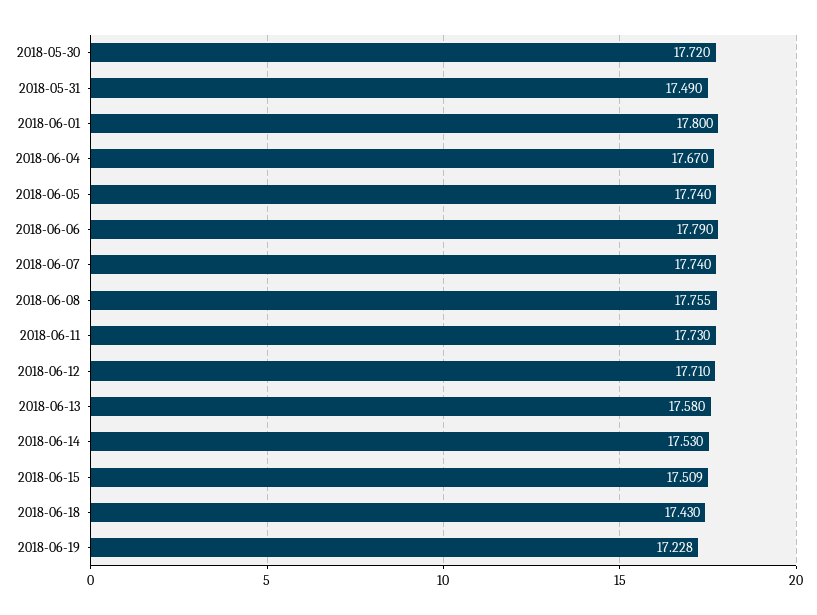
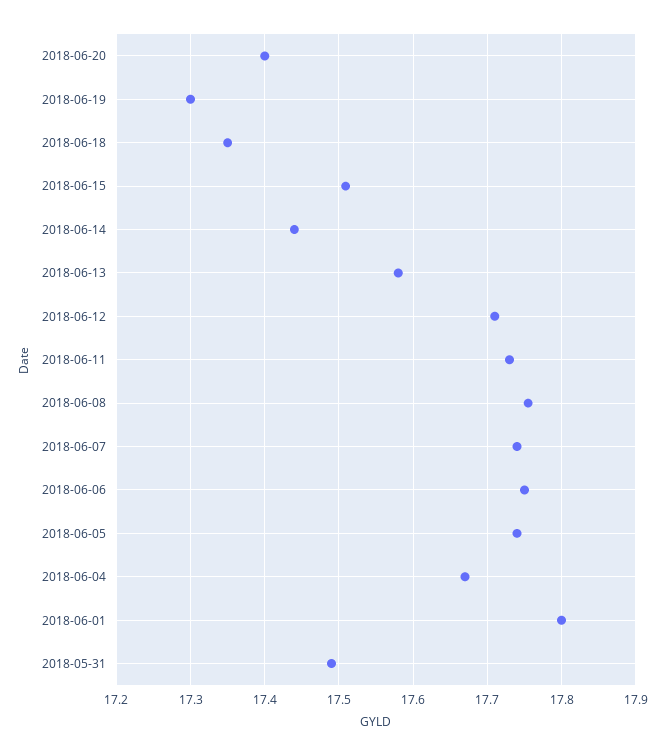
2018-05-30: 17.72 -> none
2018-06-06: 17.79 -> 17.75
2018-06-14: 17.53 -> 17.44
2018-06-18: 17.43 -> 17.35
2018-06-19: 17.228 -> 17.3
2018-06-20: none -> 17.4

